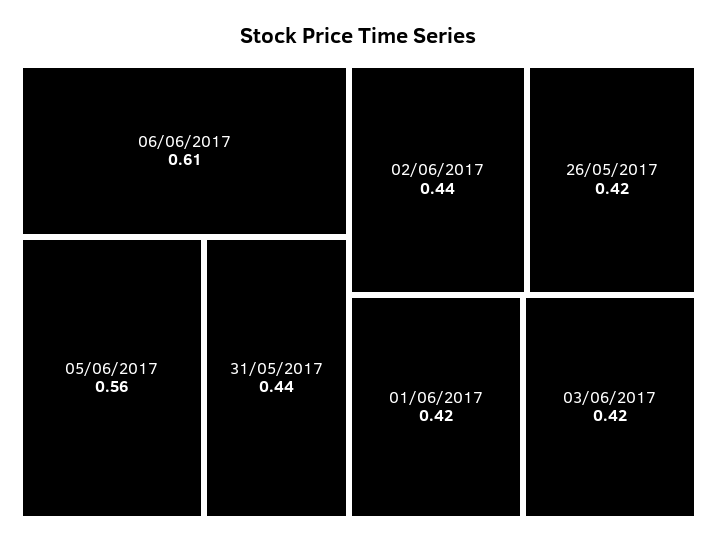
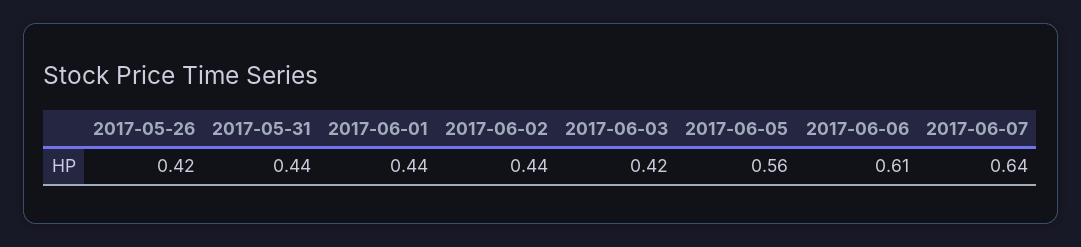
01/06/2017: 0.42 -> 0.44
2017-06-07: none -> 0.64

